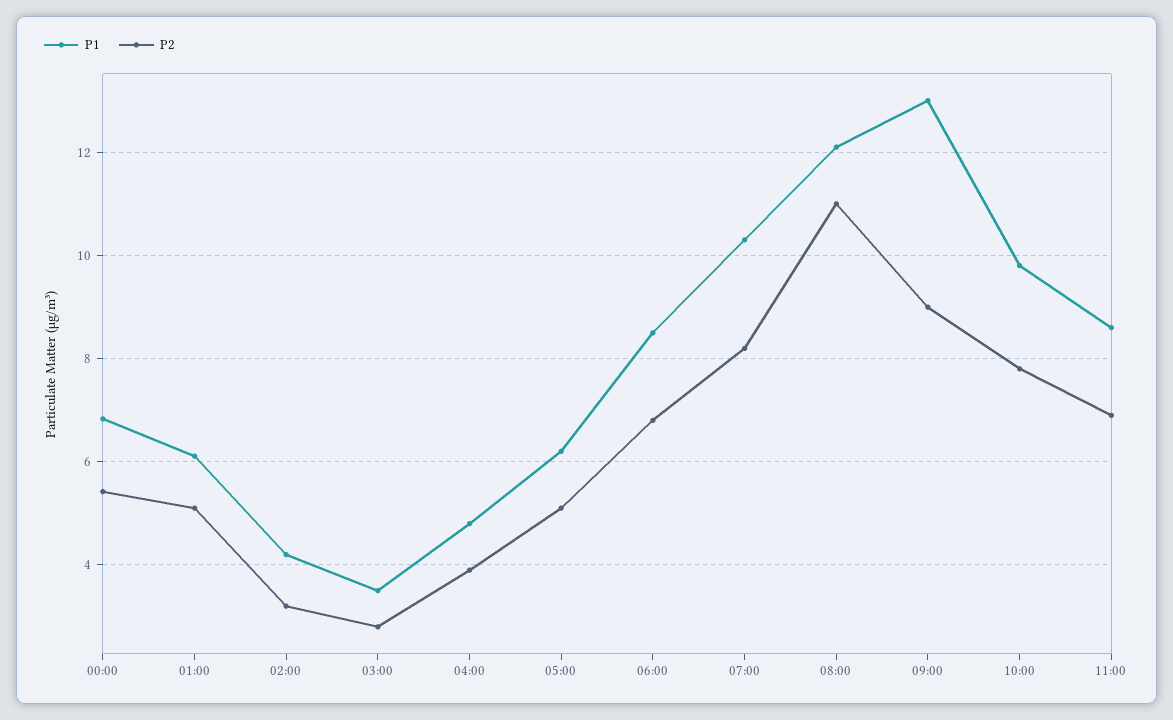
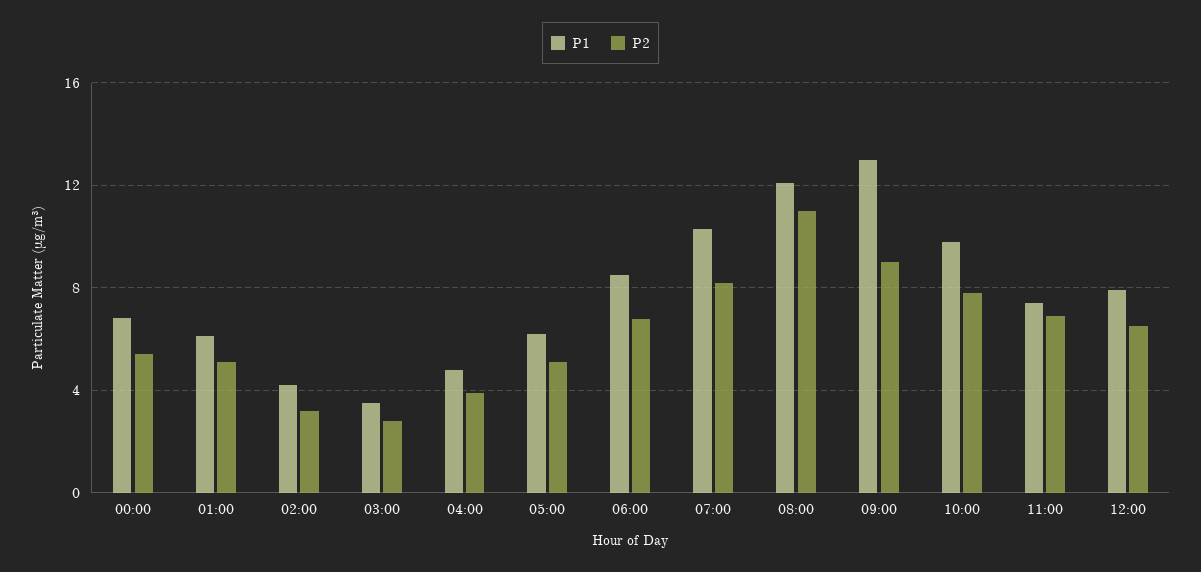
P1, 11:00: 8.6 -> 7.5
P1, 12:00: none -> 8
P2, 12:00: none -> 6.5

